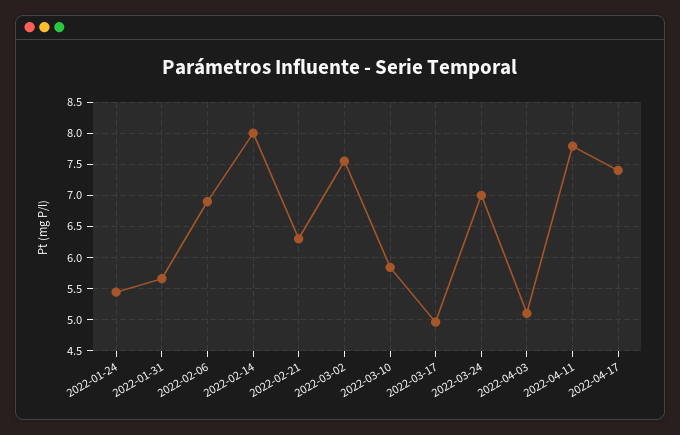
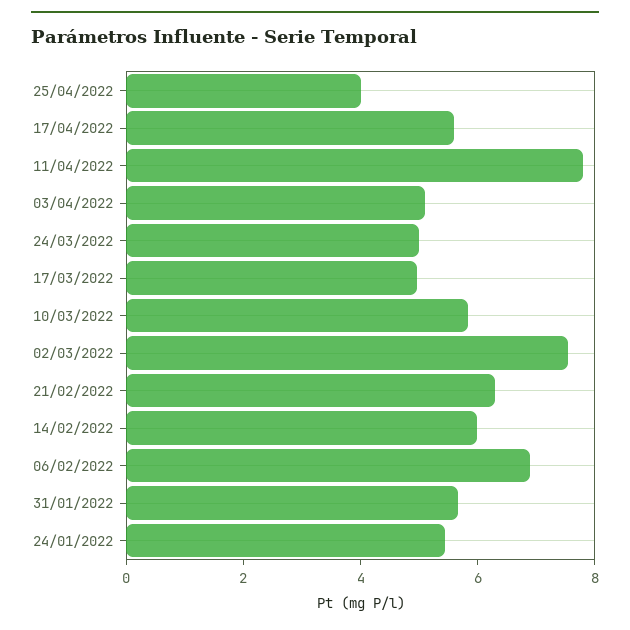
2022-02-14: 8 -> 6
2022-03-24: 7 -> 5
2022-04-17: 7.4 -> 5.5
25/04/2022: none -> 4

